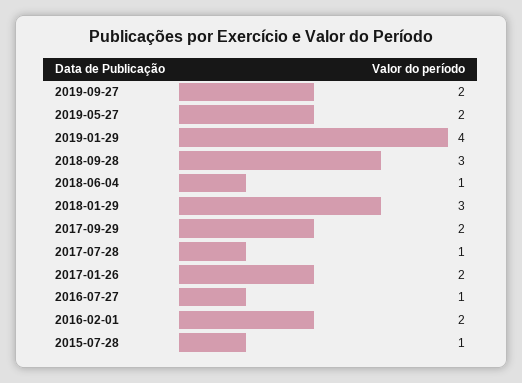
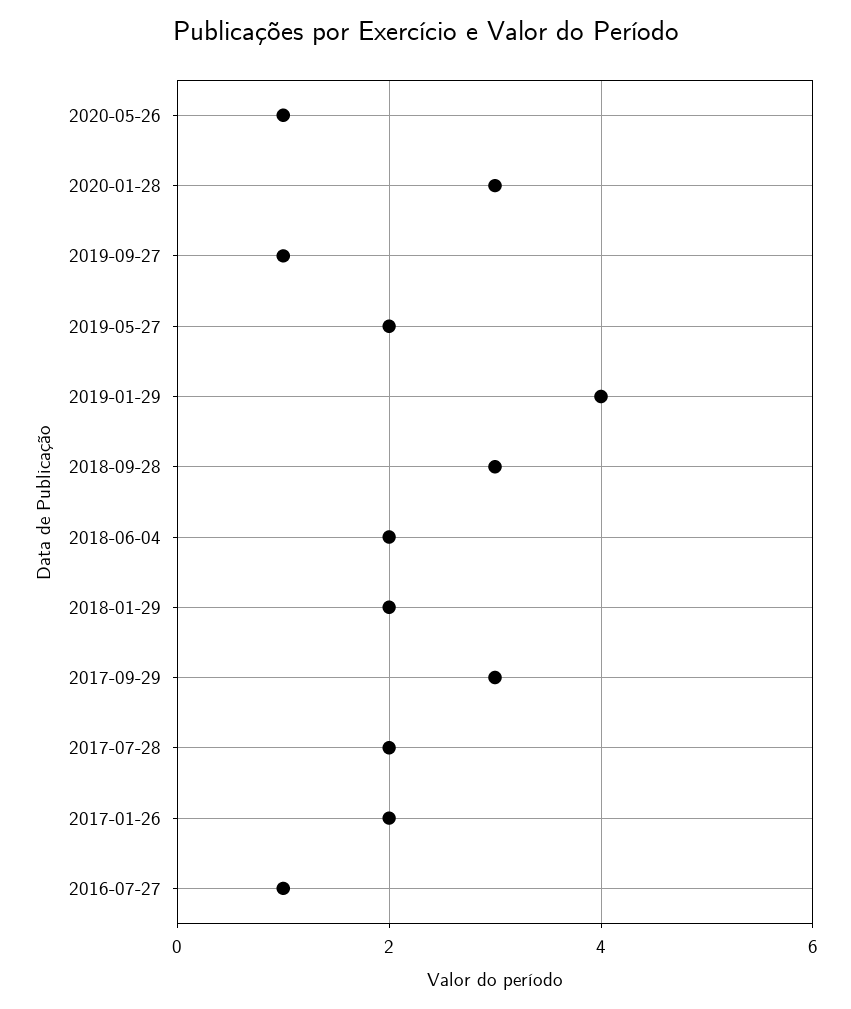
2019-09-27: 2 -> 1
2018-06-04: 1 -> 2
2018-01-29: 3 -> 2
2017-09-29: 2 -> 3
2017-07-28: 1 -> 2
2016-02-01: 2 -> none
2015-07-28: 1 -> none
2020-05-26: none -> 1
2020-01-28: none -> 3

